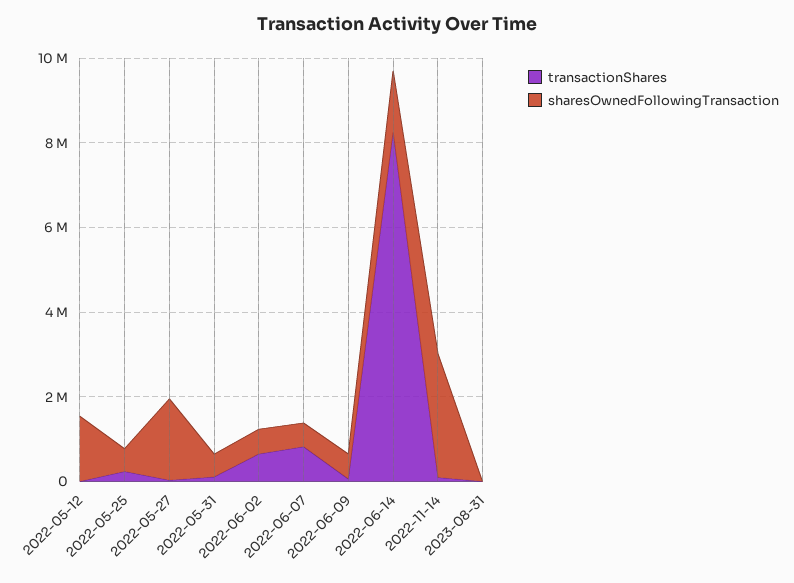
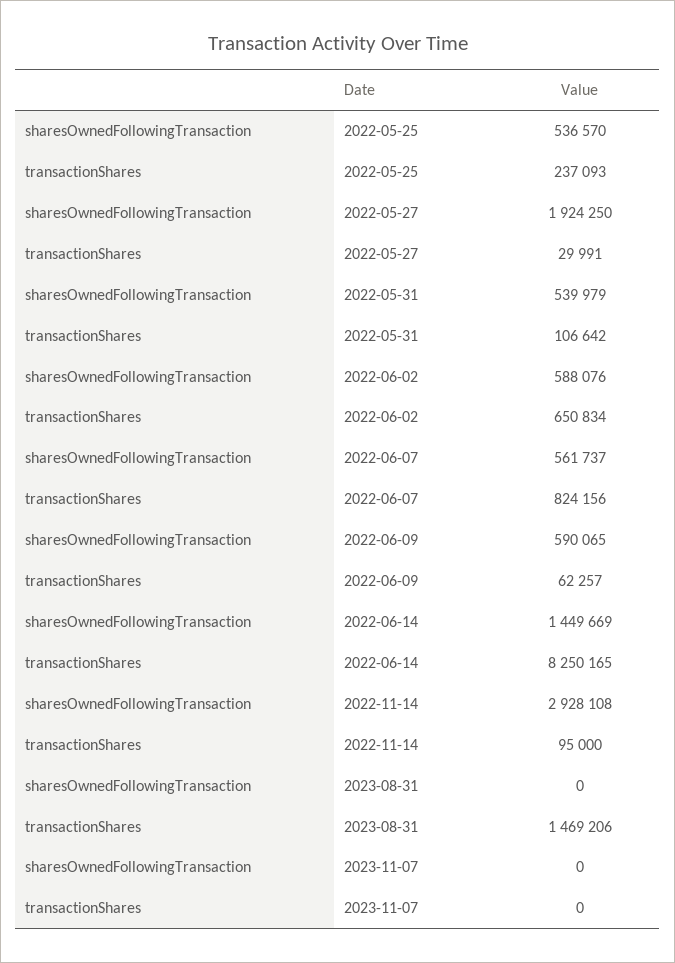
transactionShares, 2022-05-12: 0 -> none
sharesOwnedFollowingTransaction, 2022-05-12: 1500000 -> none
transactionShares, 2023-08-31: 0 -> 1469206
sharesOwnedFollowingTransaction, 2023-11-07: none -> 0
transactionShares, 2023-11-07: none -> 0

